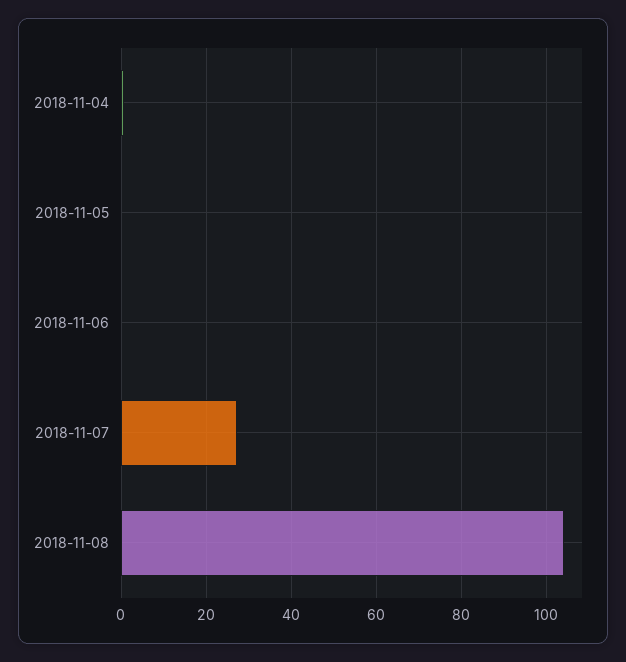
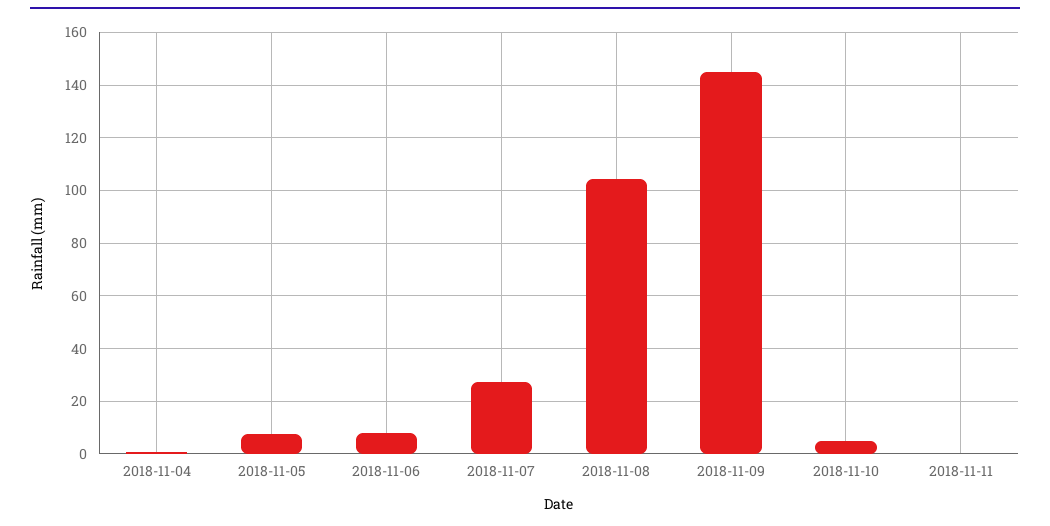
2018-11-05: 0 -> 7.5
2018-11-06: 0 -> 7.5
2018-11-09: none -> 145
2018-11-10: none -> 5
2018-11-11: none -> 0

